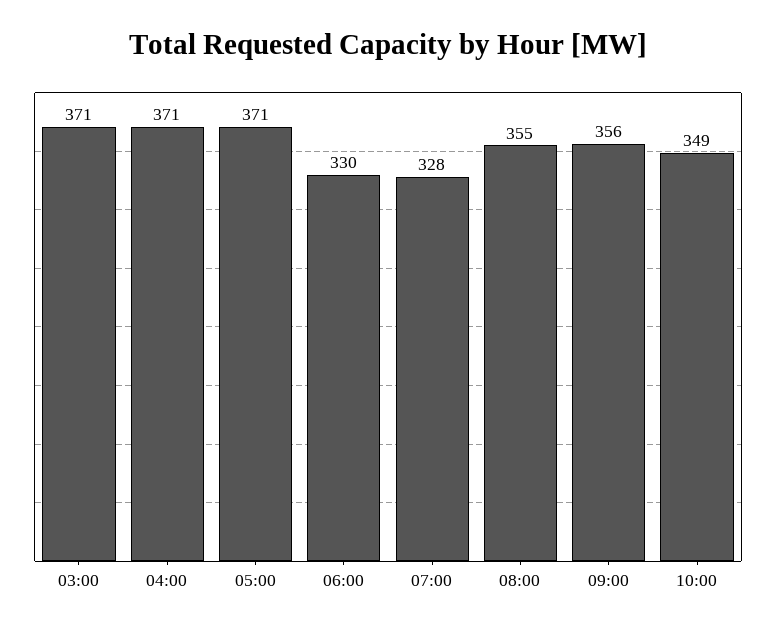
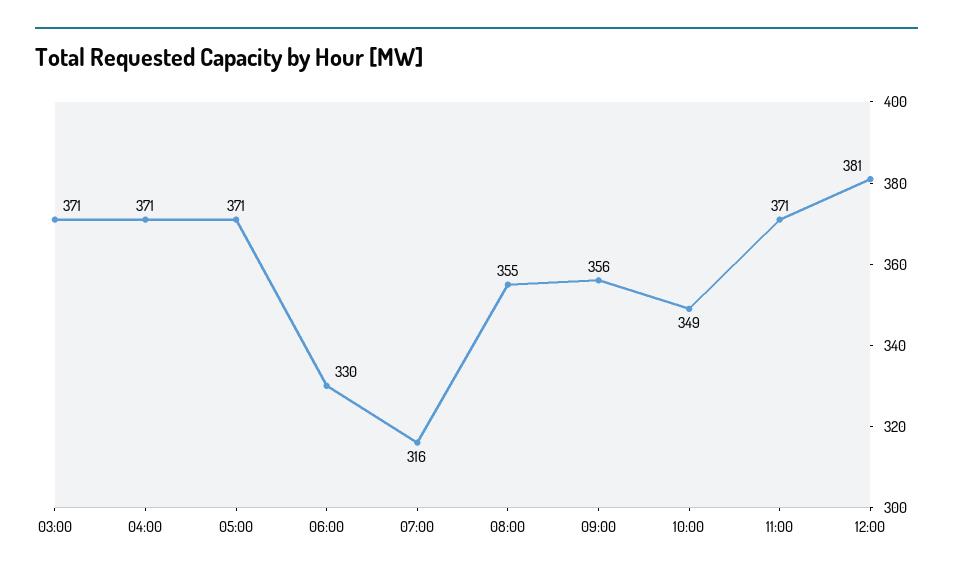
07:00: 328 -> 316
11:00: none -> 371
12:00: none -> 381

